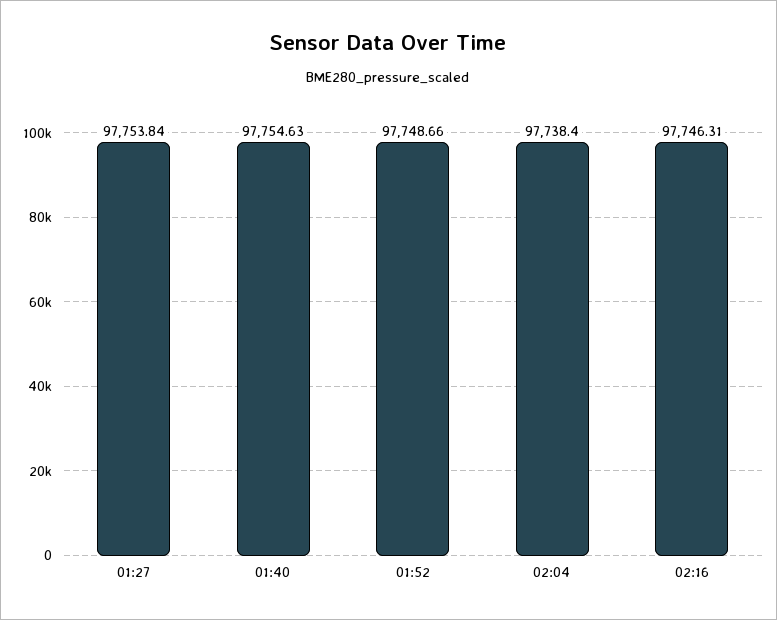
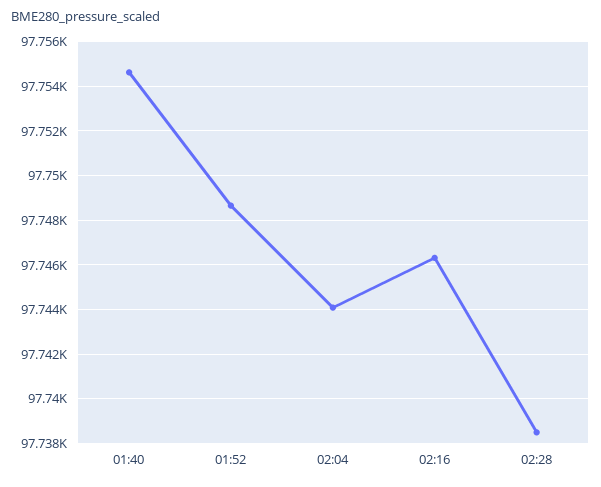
01:27: 97753.84 -> none
02:04: 97738.4 -> 97744
02:28: none -> 97738.5

